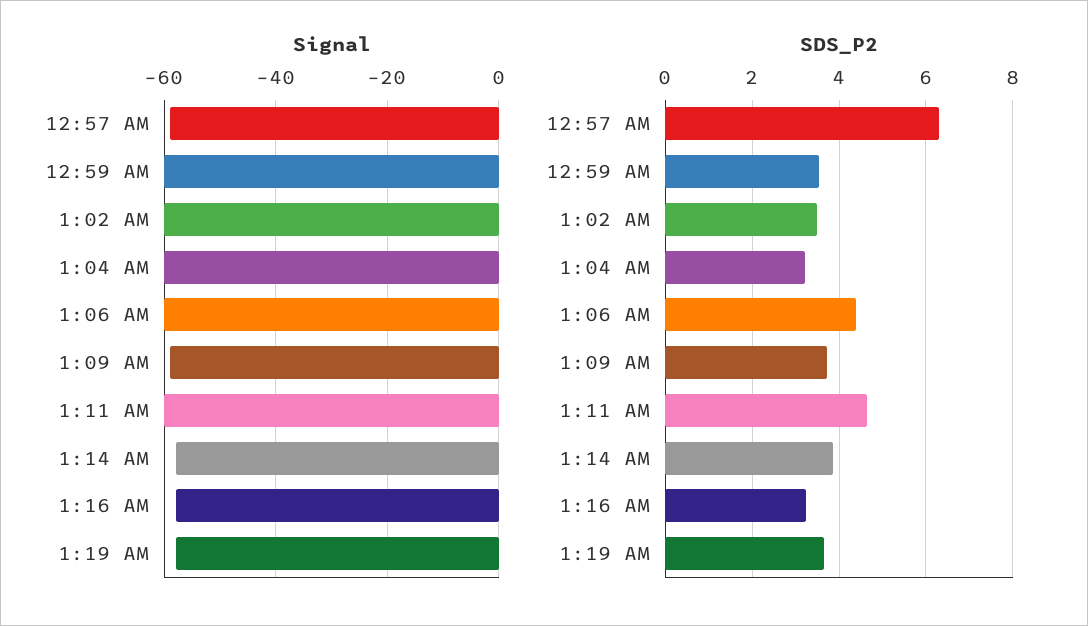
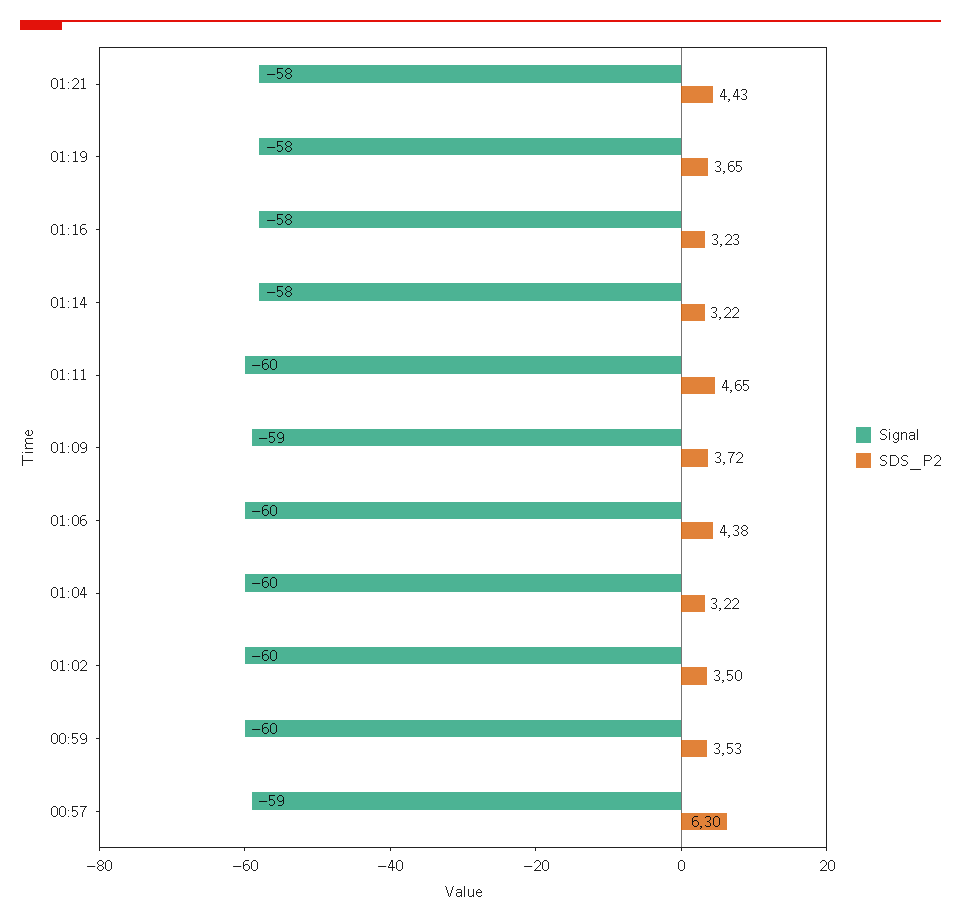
SDS_P2, 1:14 AM: 3.8 -> 3.22
Signal, 01:21: none -> -58
SDS_P2, 01:21: none -> 4.43

